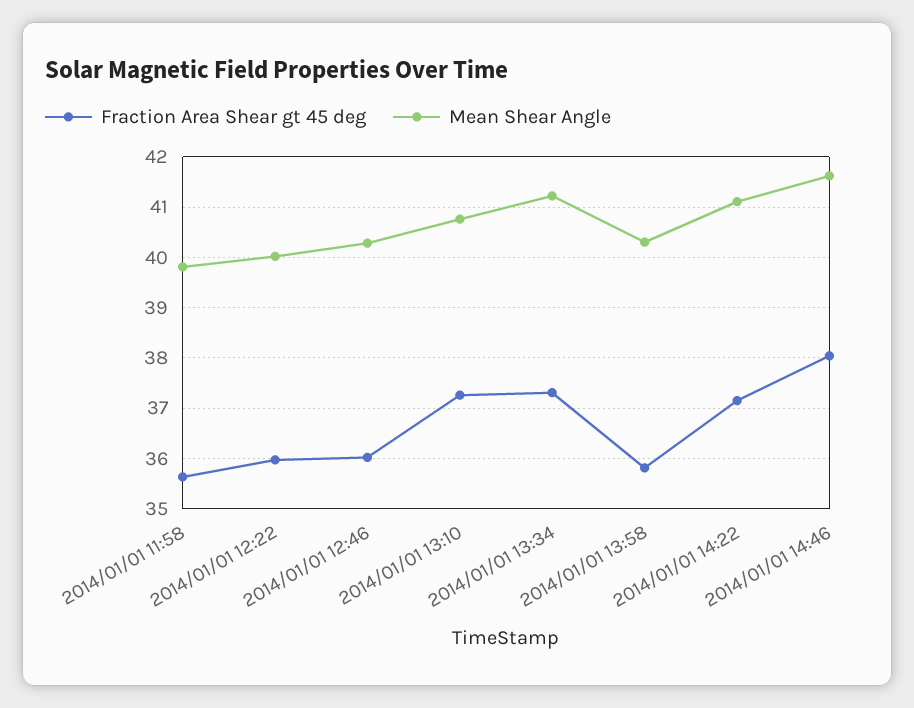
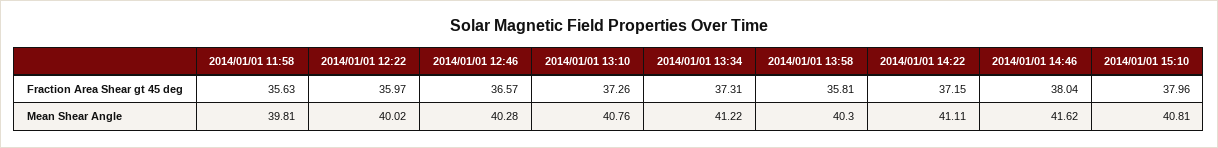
Fraction Area Shear gt 45 deg, 2014/01/01 12:46: 36 -> 36.57
Fraction Area Shear gt 45 deg, 2014/01/01 15:10: none -> 37.96
Mean Shear Angle, 2014/01/01 15:10: none -> 40.81

